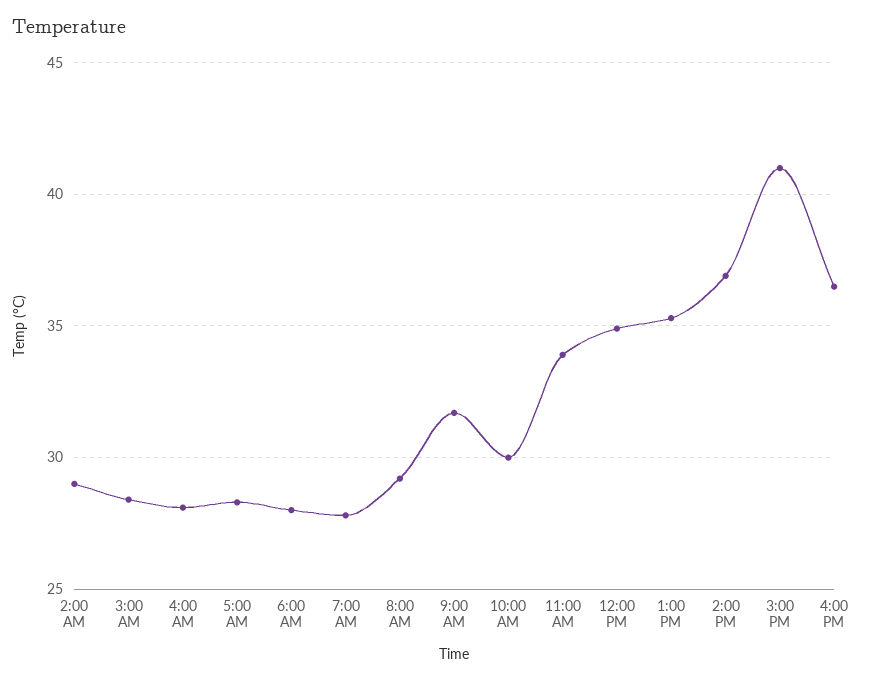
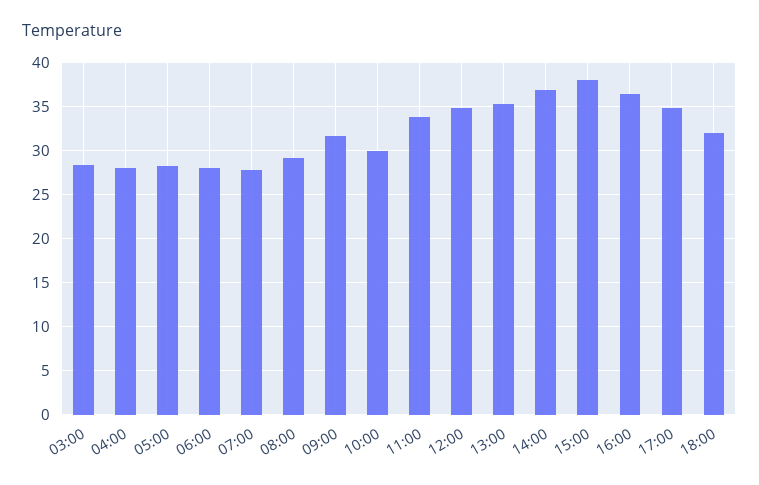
2:00 AM: 29 -> none
3:00 PM: 41 -> 38
17:00: none -> 35
18:00: none -> 32

